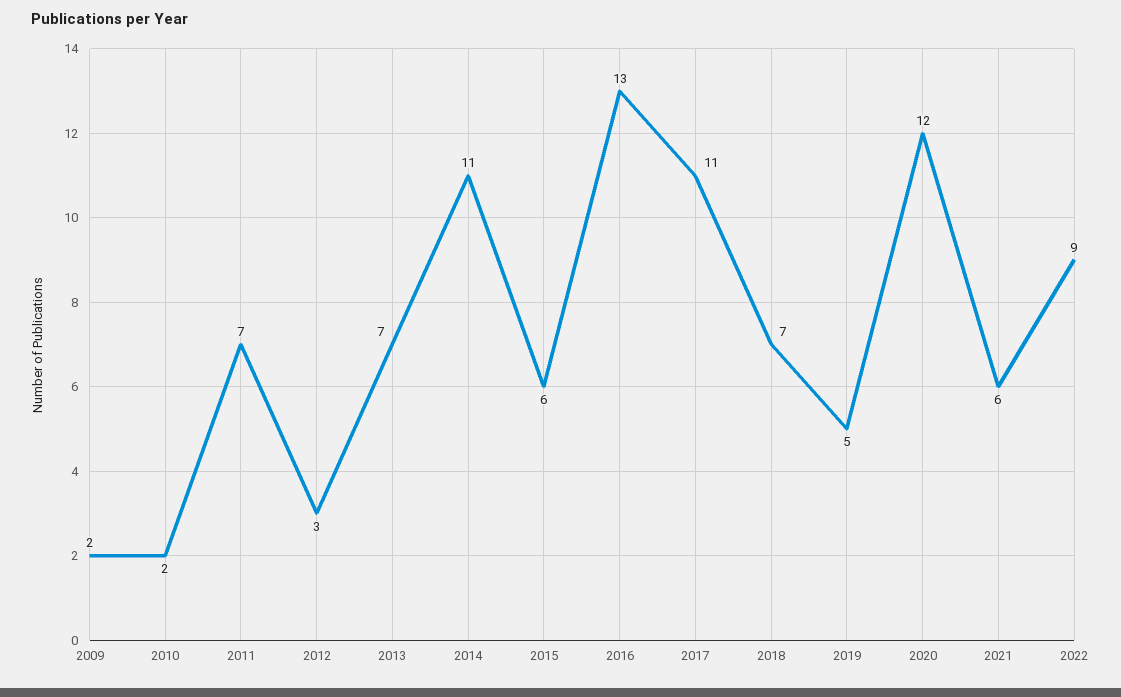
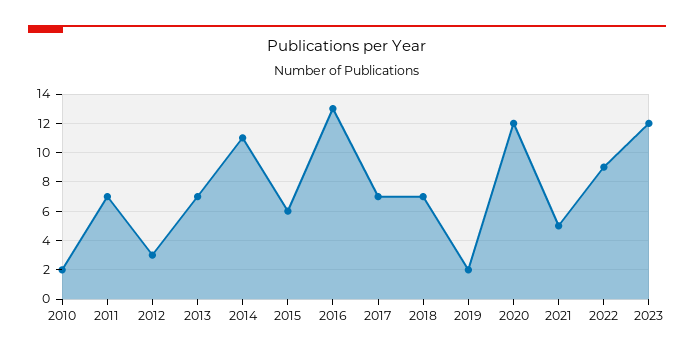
2009: 2 -> none
2017: 11 -> 7
2019: 5 -> 2
2021: 6 -> 5
2023: none -> 12

